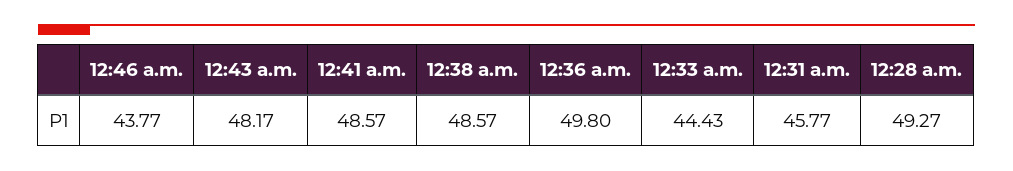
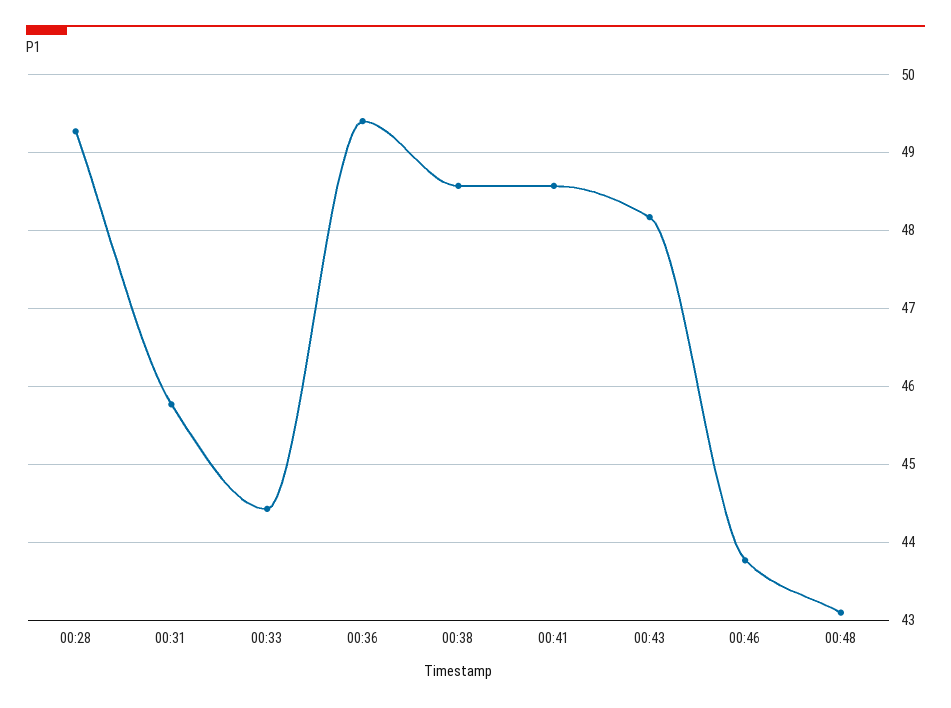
12:36 a.m.: 49.8 -> 49.4
00:48: none -> 43.1

